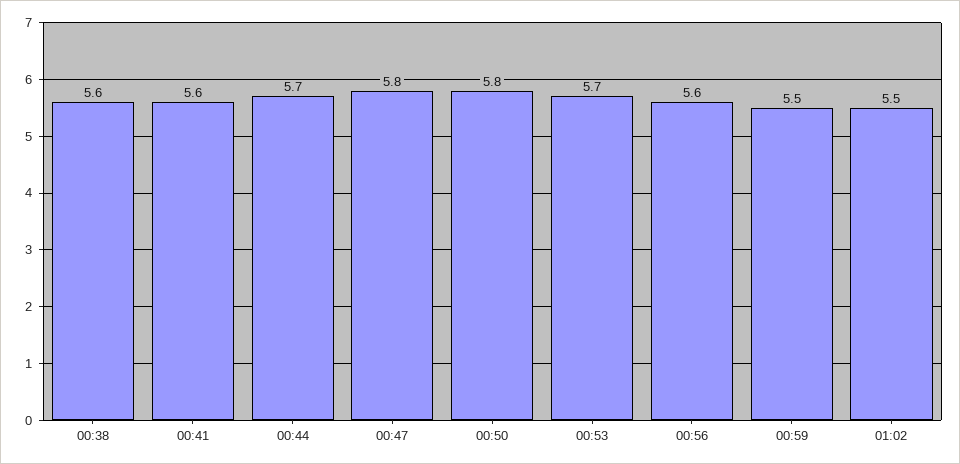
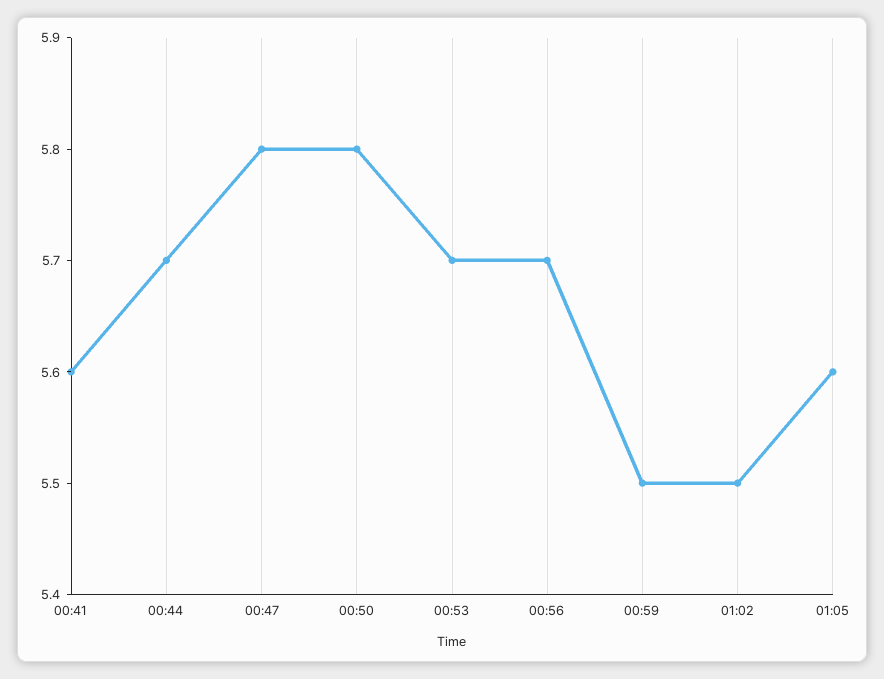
00:38: 5.6 -> none
00:56: 5.6 -> 5.7
01:05: none -> 5.6

